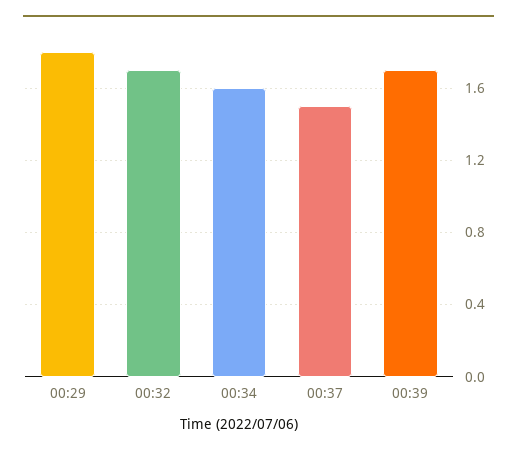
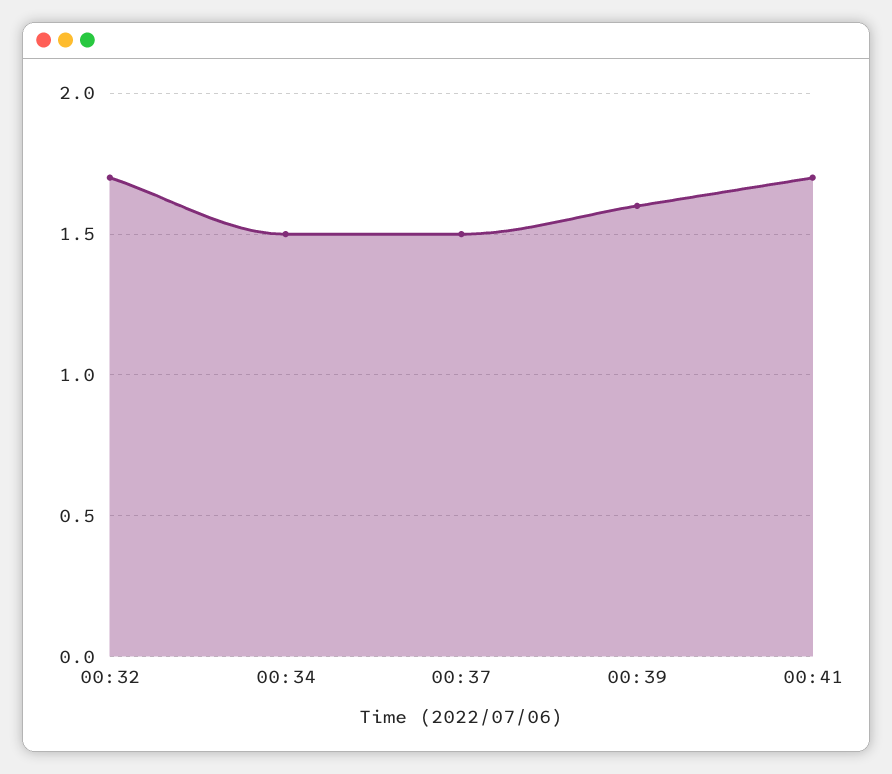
00:29: 1.8 -> none
00:34: 1.6 -> 1.5
00:39: 1.7 -> 1.6
00:41: none -> 1.7

